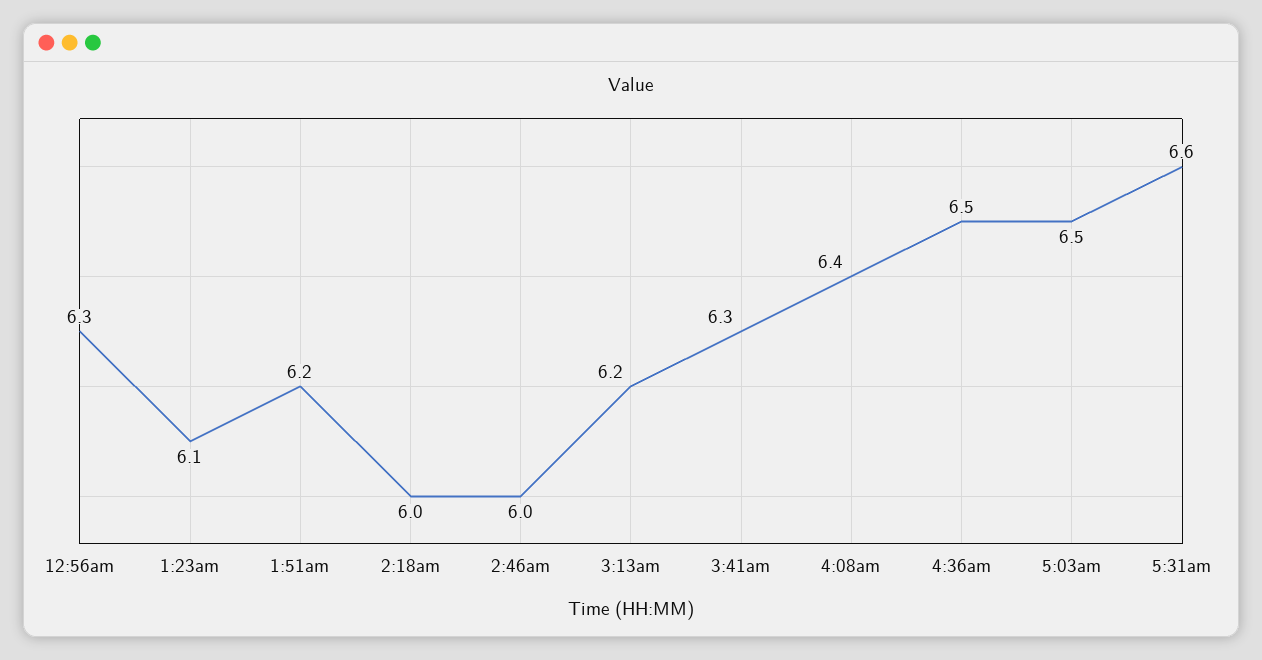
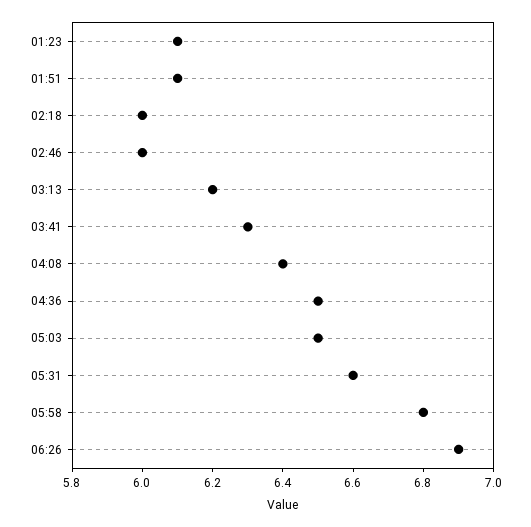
12:56am: 6.3 -> none
1:51am: 6.2 -> 6.1
05:58: none -> 6.8
06:26: none -> 6.9

